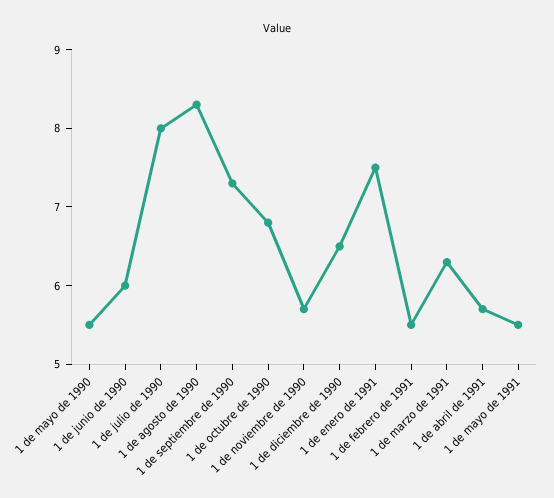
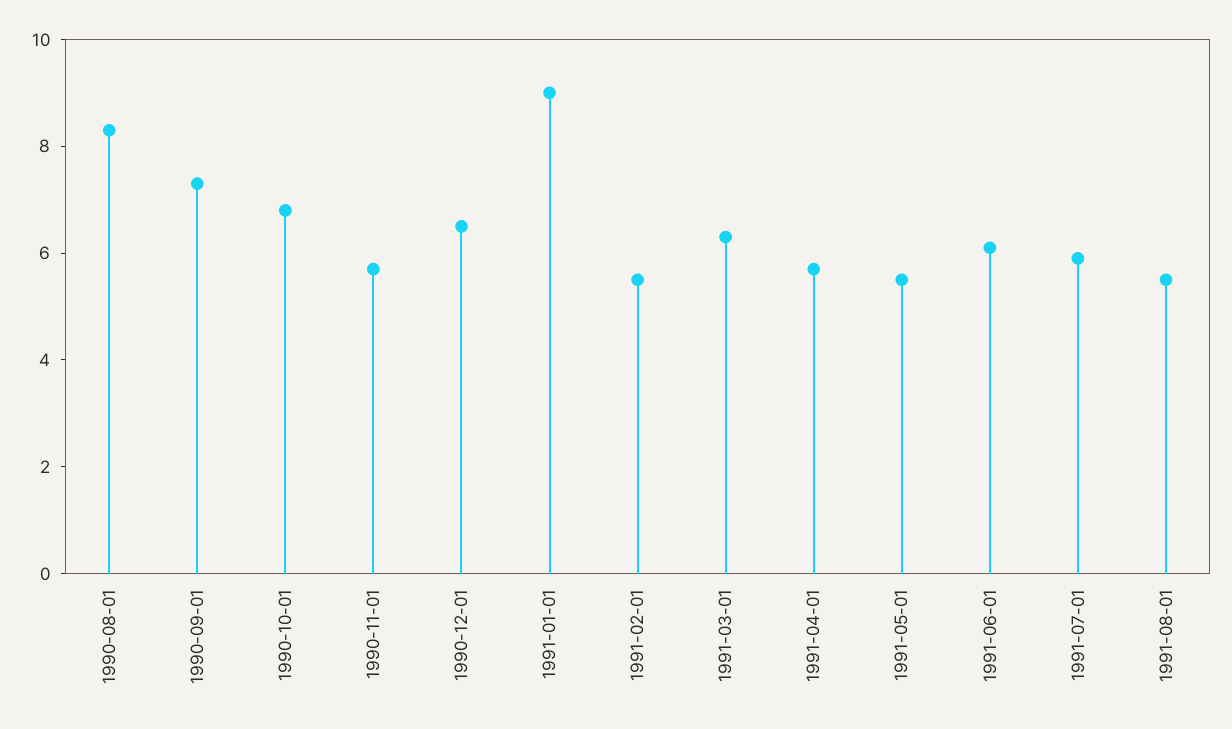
1 de mayo de 1990: 5.5 -> none
1 de junio de 1990: 6 -> none
1 de julio de 1990: 8 -> none
1 de enero de 1991: 7.5 -> 9
1991-06-01: none -> 6
1991-07-01: none -> 6
1991-08-01: none -> 5.5

